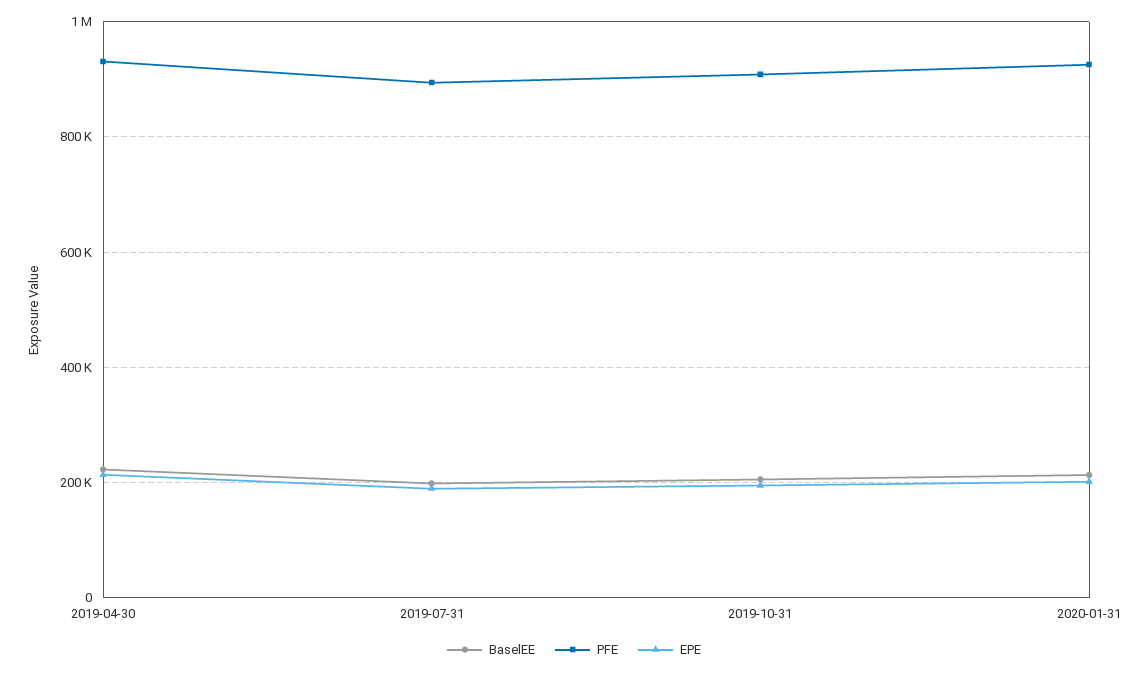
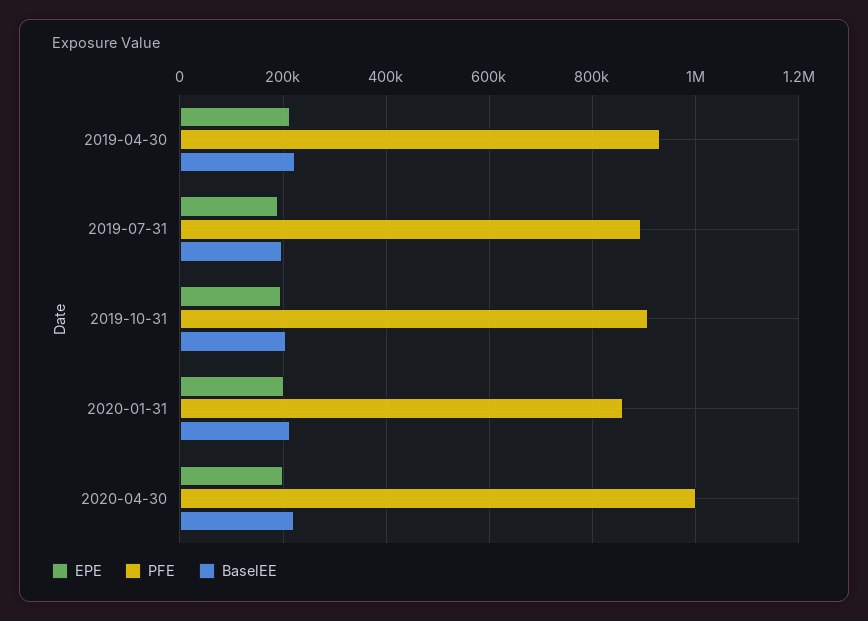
PFE, 2020-01-31: 920000 -> 860000
EPE, 2020-04-30: none -> 200000
PFE, 2020-04-30: none -> 1000000
BaselEE, 2020-04-30: none -> 220000

